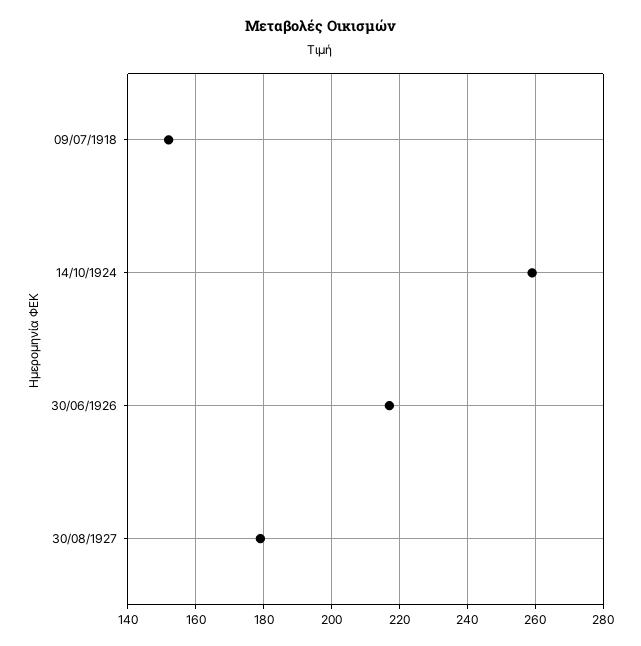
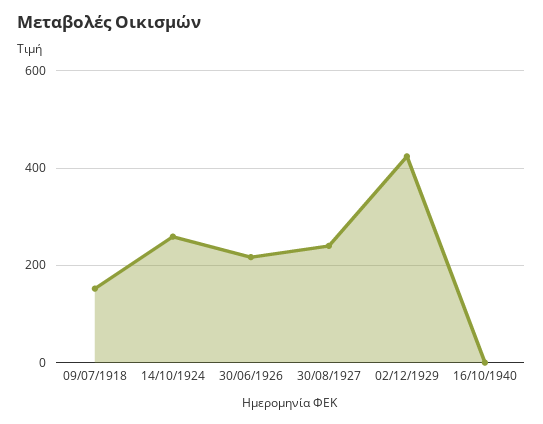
30/08/1927: 180 -> 240
02/12/1929: none -> 420
16/10/1940: none -> 0

